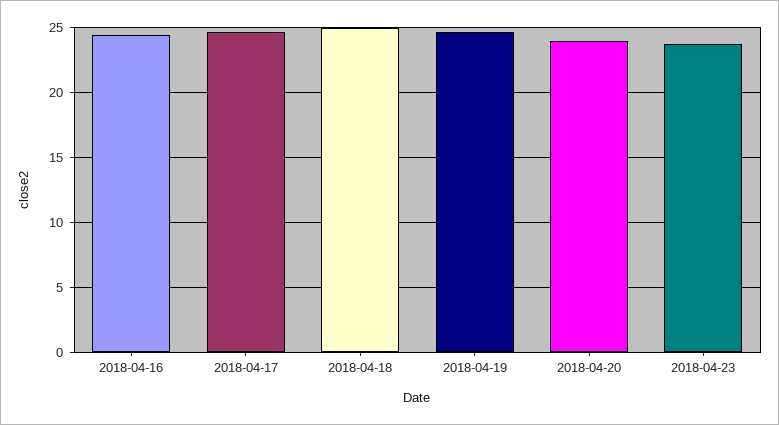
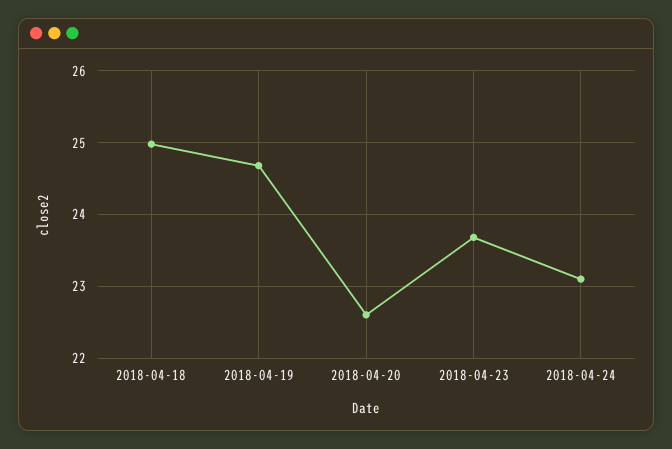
2018-04-16: 24.5 -> none
2018-04-17: 24.5 -> none
2018-04-20: 24 -> 22.6
2018-04-24: none -> 23.1

